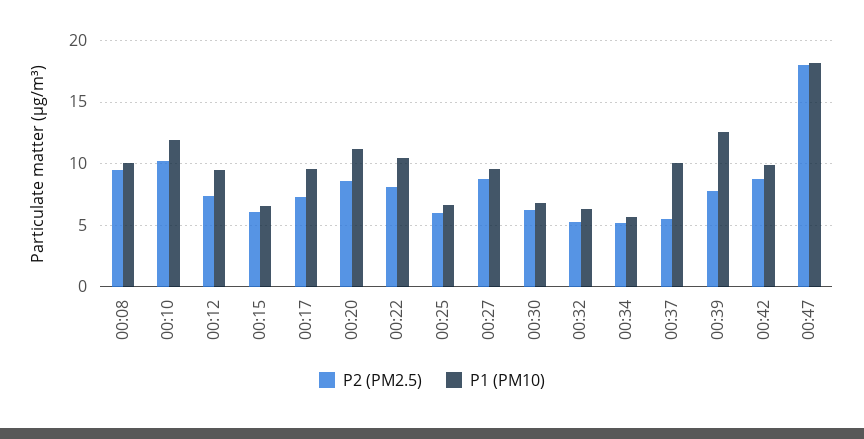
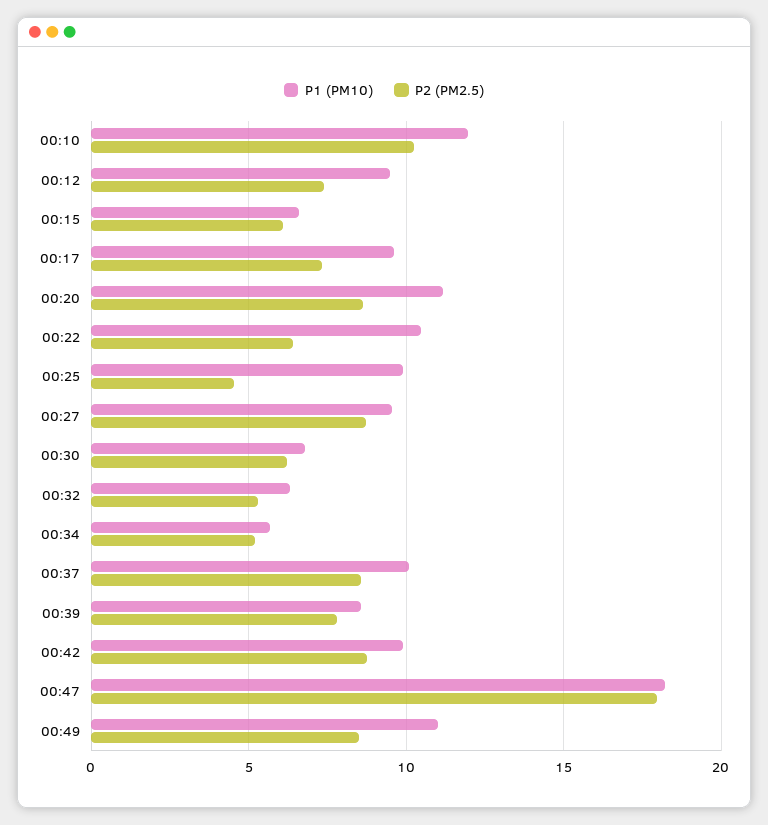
P2 (PM2.5), 00:08: 9.5 -> none
P1 (PM10), 00:08: 10 -> none
P2 (PM2.5), 00:22: 8 -> 6.5
P2 (PM2.5), 00:25: 6 -> 4.5
P1 (PM10), 00:25: 6.5 -> 10
P2 (PM2.5), 00:37: 5.5 -> 8.5
P1 (PM10), 00:39: 12.5 -> 8.5
P1 (PM10), 00:49: none -> 11
P2 (PM2.5), 00:49: none -> 8.5

